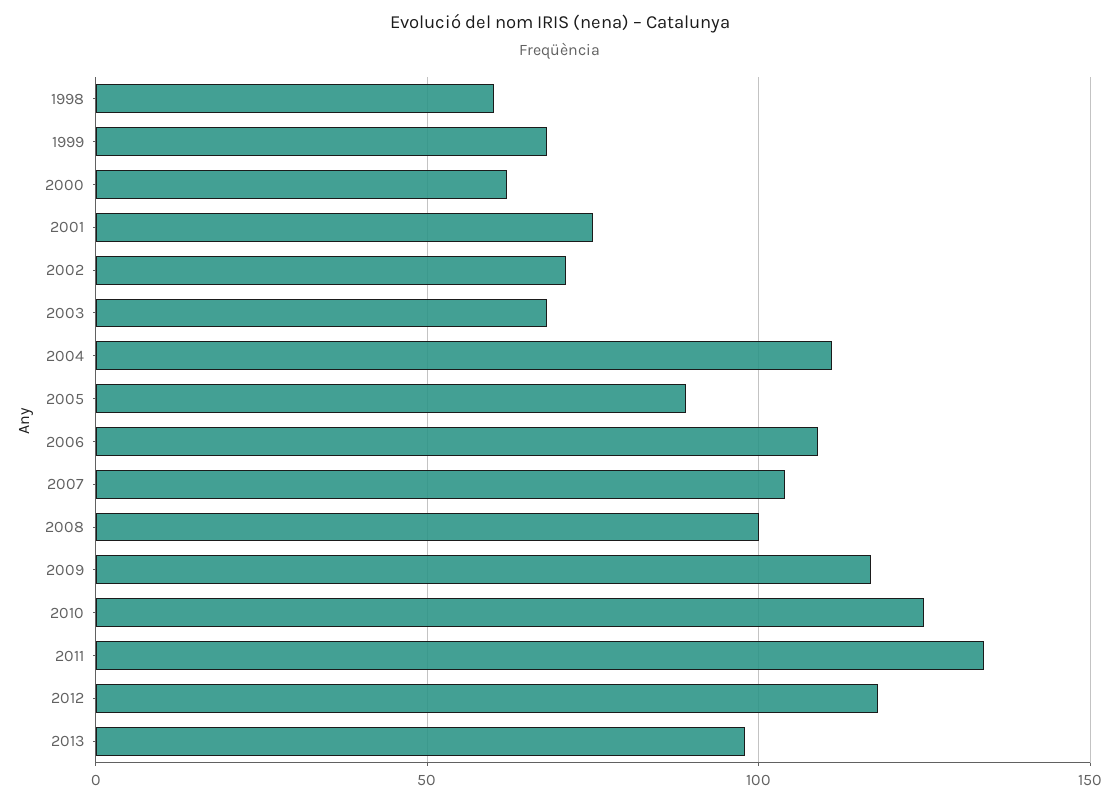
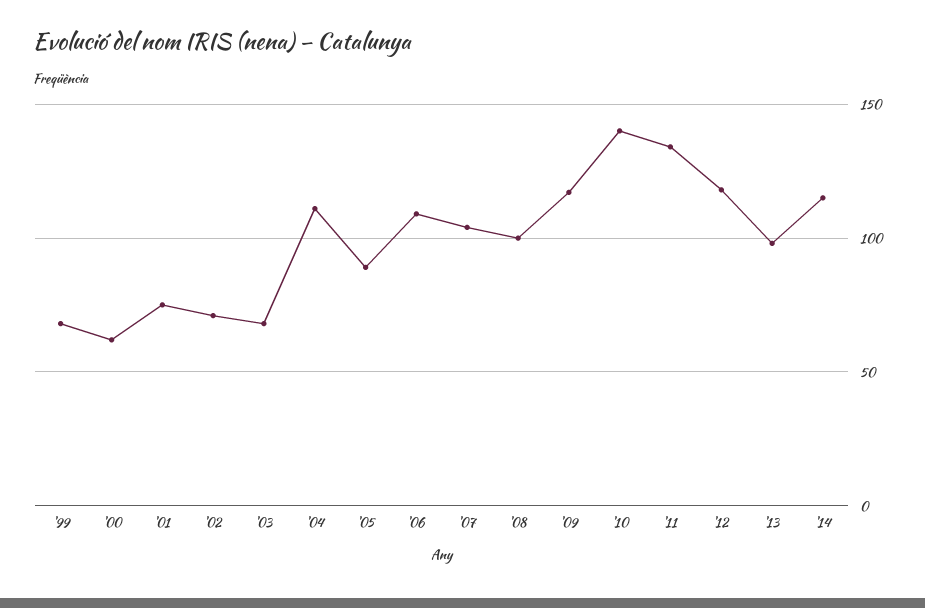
1998: 60 -> none
2010: 125 -> 140
'14: none -> 115

